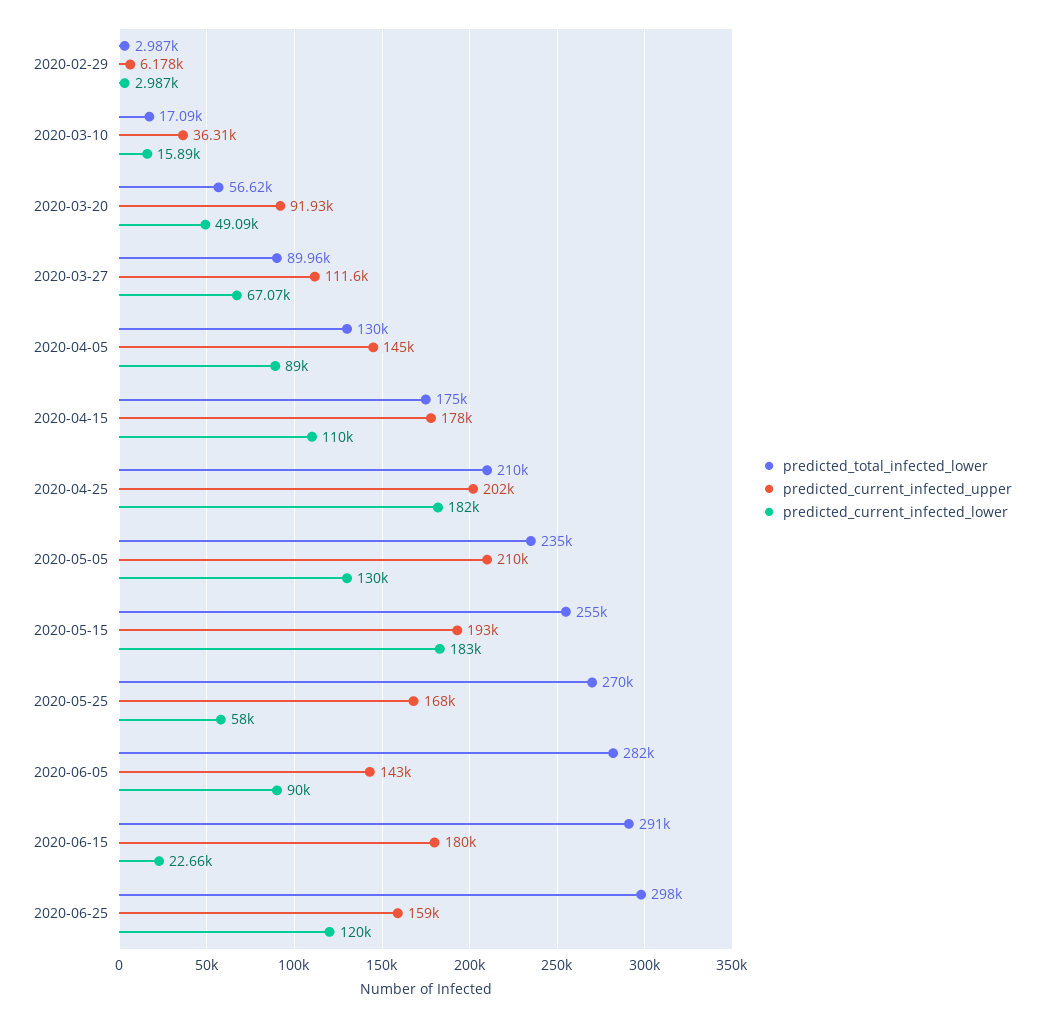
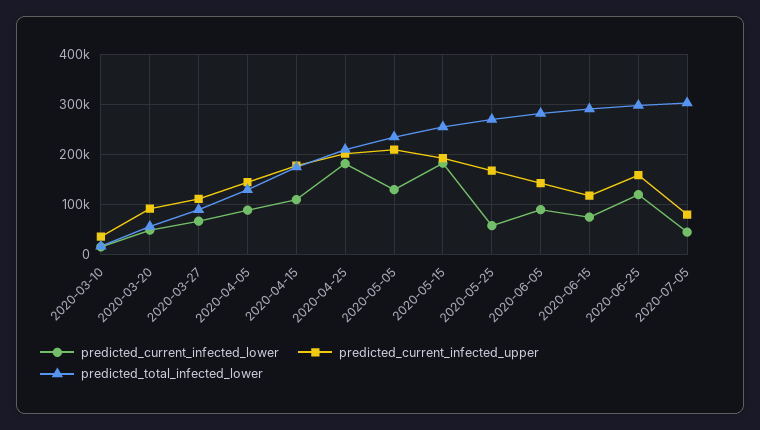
predicted_total_infected_lower, 2020-02-29: 2987 -> none
predicted_current_infected_upper, 2020-02-29: 6178 -> none
predicted_current_infected_lower, 2020-02-29: 2987 -> none
predicted_current_infected_upper, 2020-06-15: 180000 -> 120000
predicted_current_infected_lower, 2020-06-15: 22660 -> 80000
predicted_current_infected_lower, 2020-07-05: none -> 40000
predicted_current_infected_upper, 2020-07-05: none -> 80000
predicted_total_infected_lower, 2020-07-05: none -> 300000

